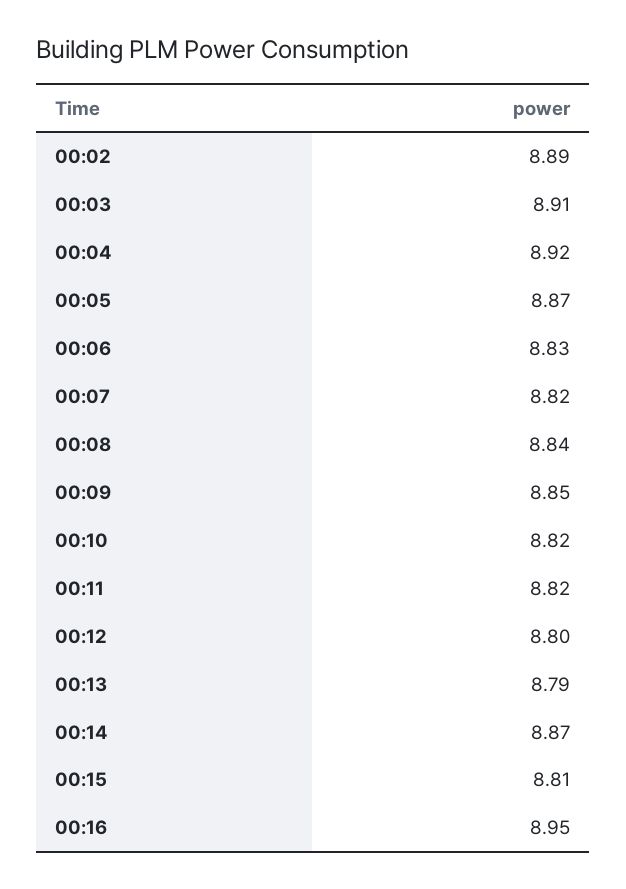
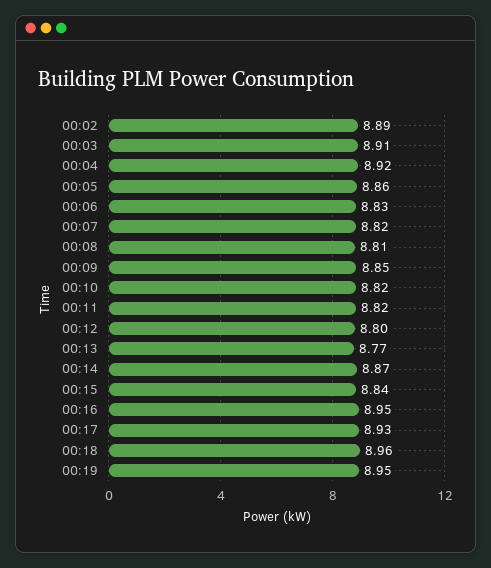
00:05: 8.87 -> 8.86
00:08: 8.84 -> 8.81
00:13: 8.79 -> 8.77
00:15: 8.81 -> 8.84
00:17: none -> 8.93
00:18: none -> 8.96
00:19: none -> 8.95

